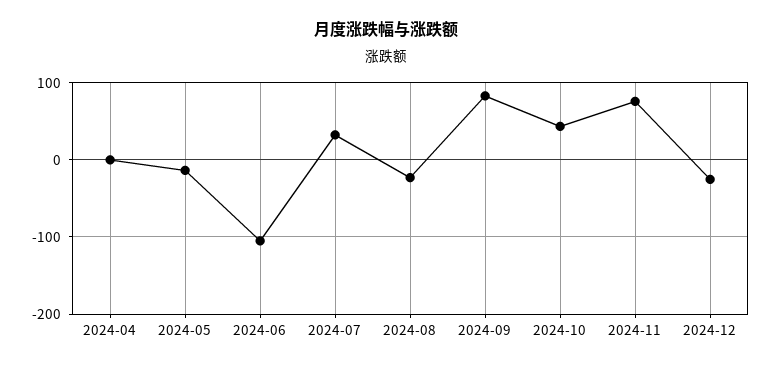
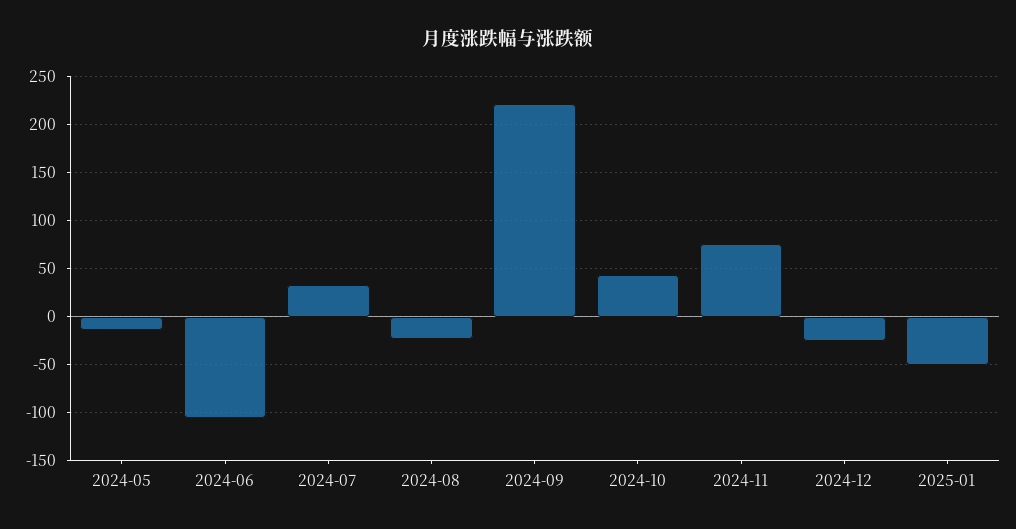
2024-04: 0 -> none
2024-09: 80 -> 220
2025-01: none -> -50

